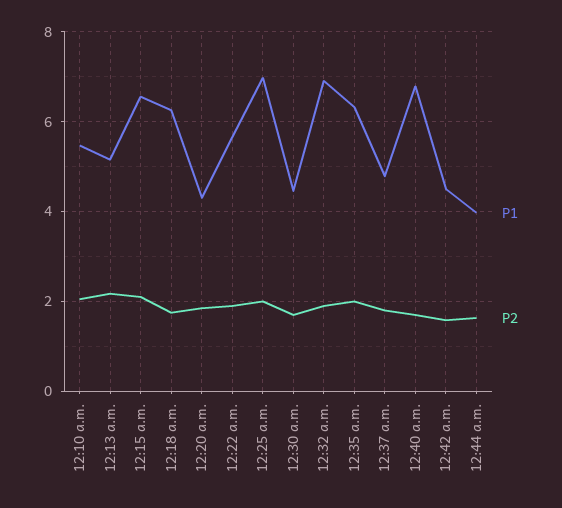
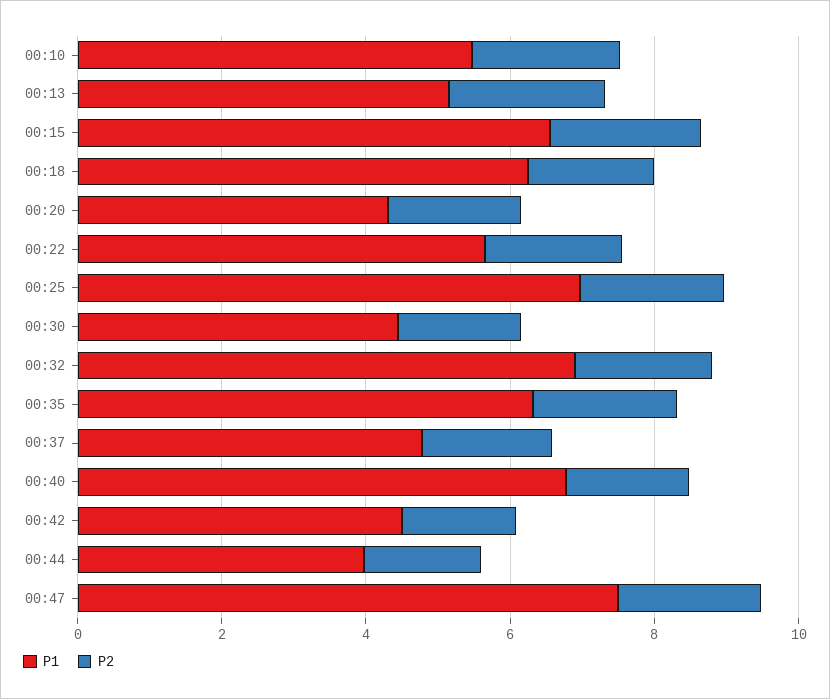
P1, 00:47: none -> 7.5
P2, 00:47: none -> 2

